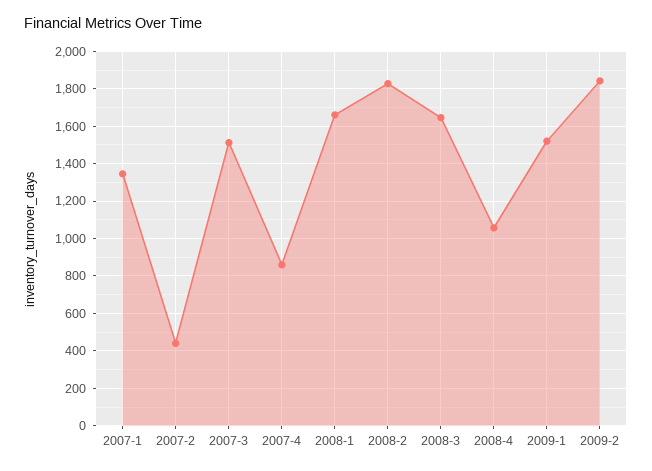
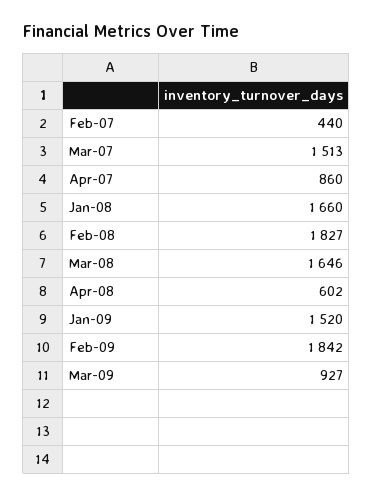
2007-1: 1350 -> none
2008-4: 1050 -> 602
Mar-09: none -> 927

